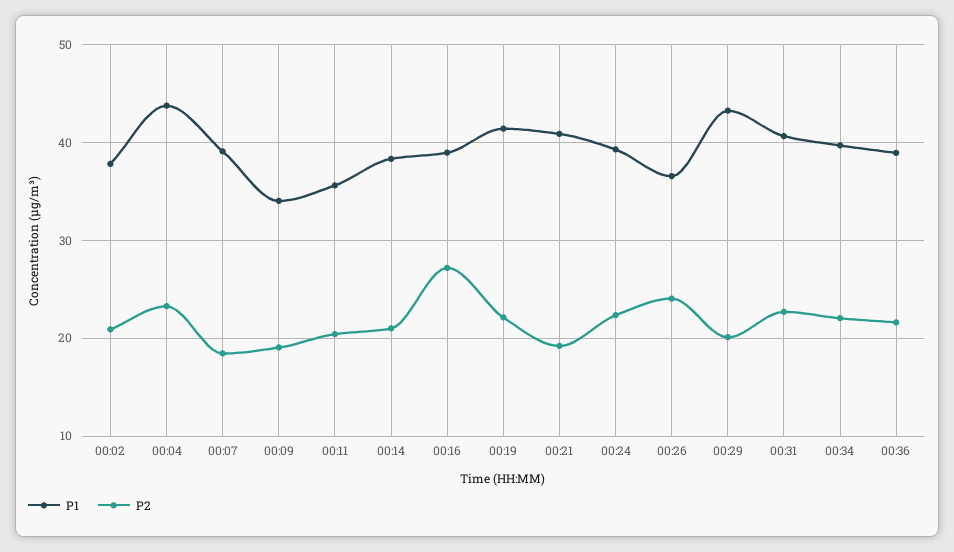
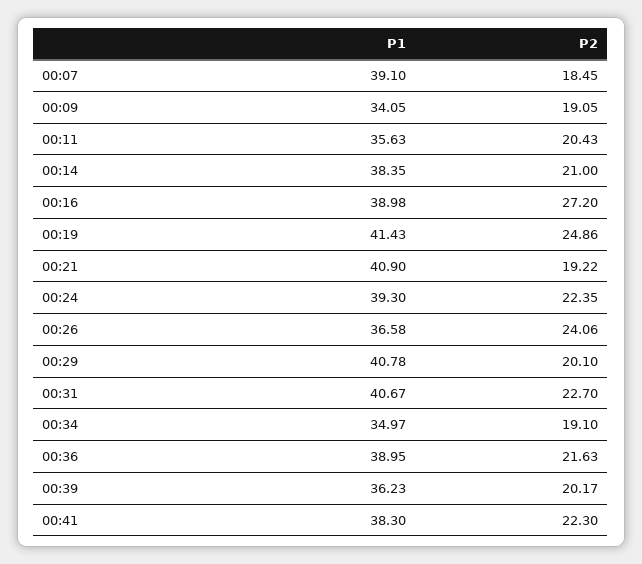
P1, 00:02: 38 -> none
P2, 00:02: 21 -> none
P1, 00:04: 44 -> none
P2, 00:04: 23 -> none
P2, 00:19: 22 -> 24.86
P1, 00:29: 43 -> 40.78
P1, 00:34: 40 -> 34.97
P2, 00:34: 22 -> 19.1
P1, 00:39: none -> 36.23
P2, 00:39: none -> 20.17
P1, 00:41: none -> 38.3
P2, 00:41: none -> 22.3

